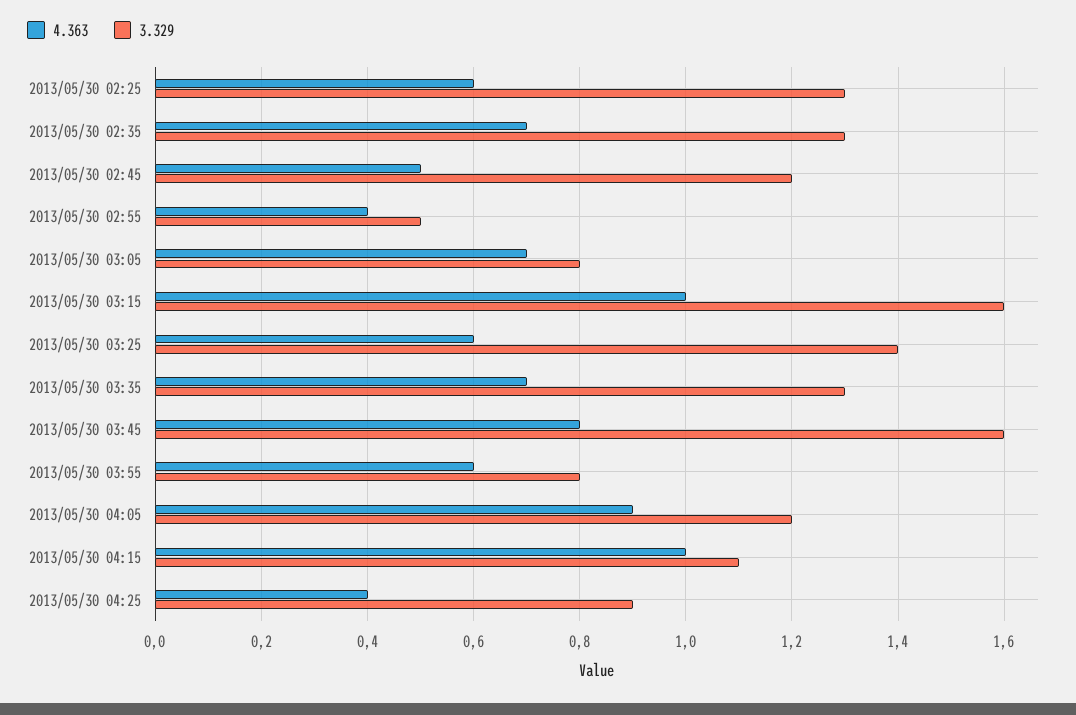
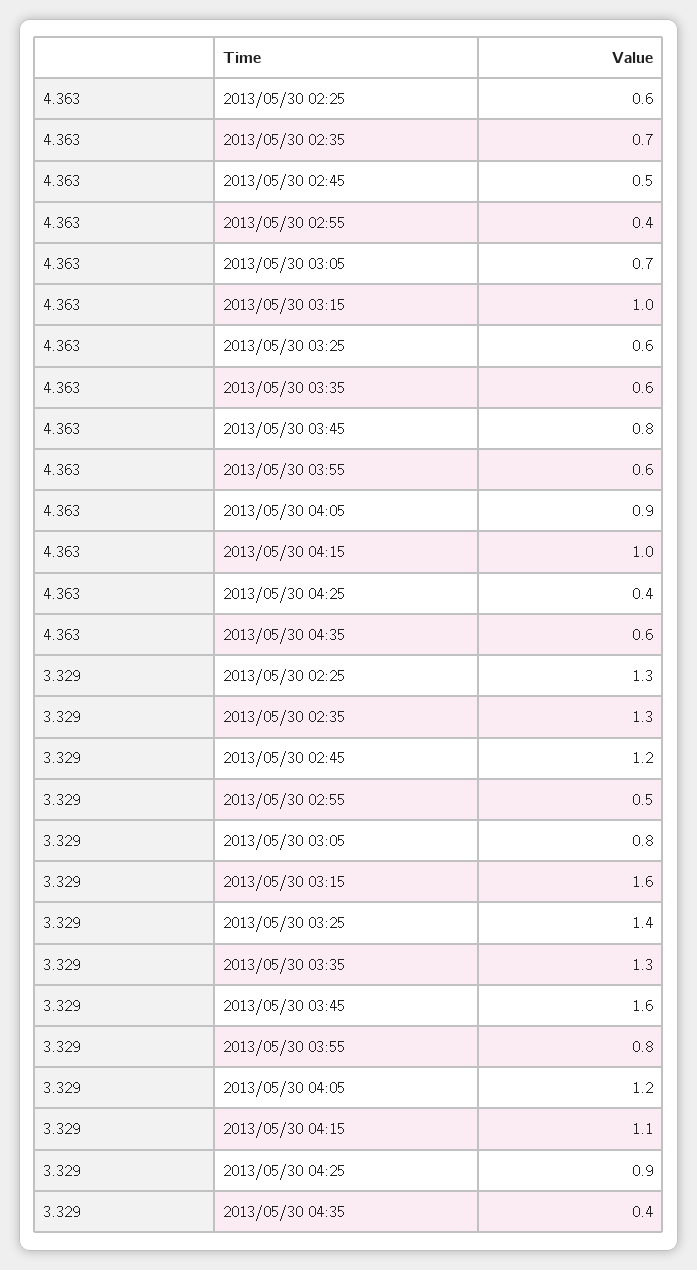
4.363, 2013/05/30 03:35: 0.7 -> 0.6
4.363, 2013/05/30 04:35: none -> 0.6
3.329, 2013/05/30 04:35: none -> 0.4

